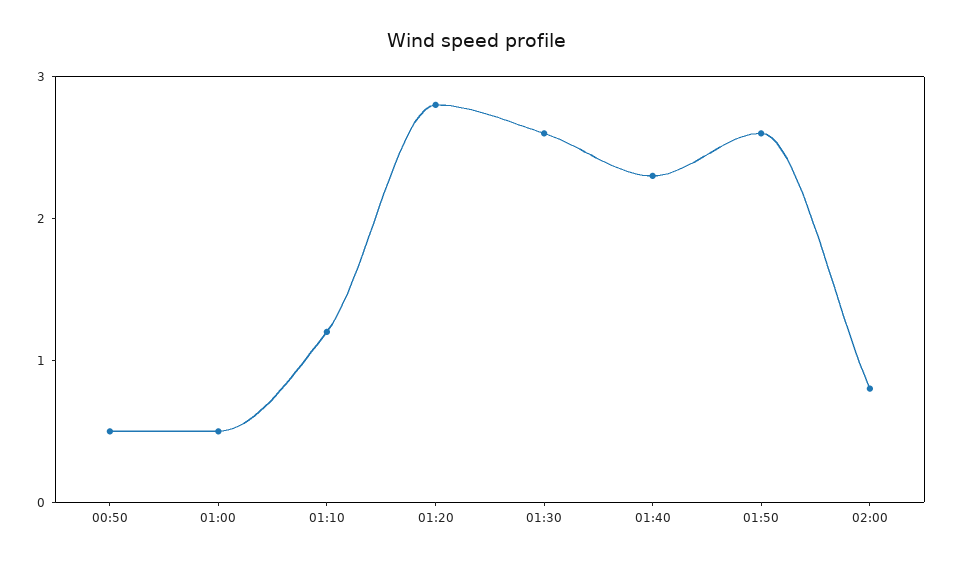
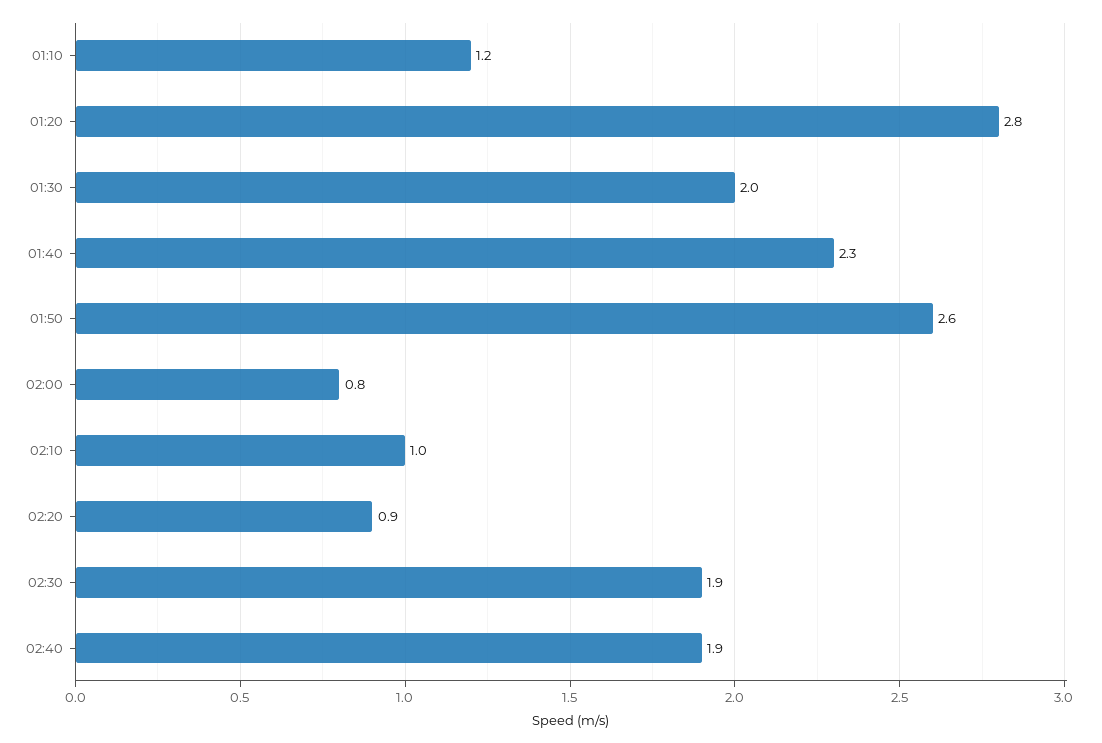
00:50: 0.5 -> none
01:00: 0.5 -> none
01:30: 2.6 -> 2
02:10: none -> 1
02:20: none -> 0.9
02:30: none -> 1.9
02:40: none -> 1.9

